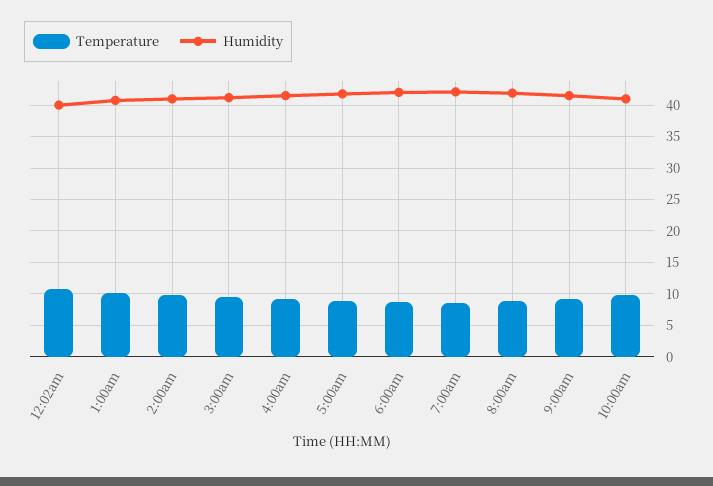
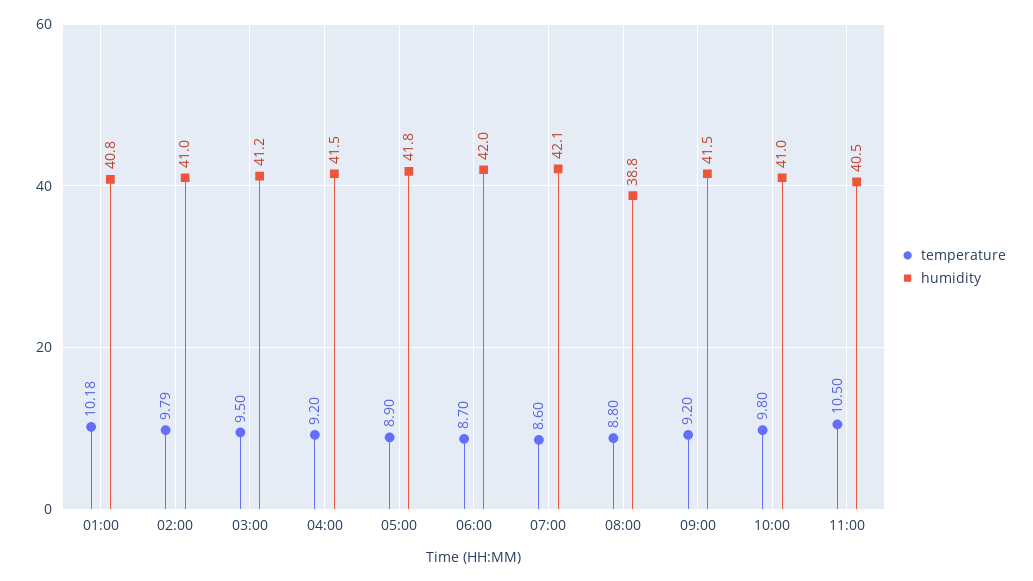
Temperature, 12:02am: 11 -> none
Humidity, 12:02am: 40 -> none
Humidity, 8:00am: 42 -> 38.8
Temperature, 11:00: none -> 10.5
Humidity, 11:00: none -> 40.5

